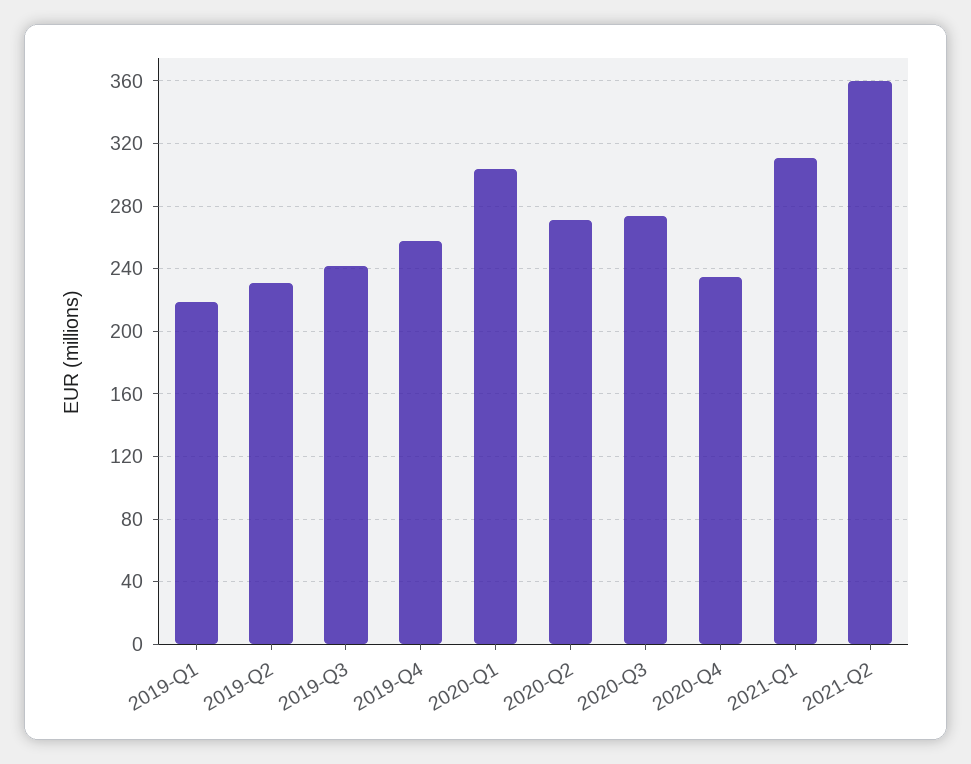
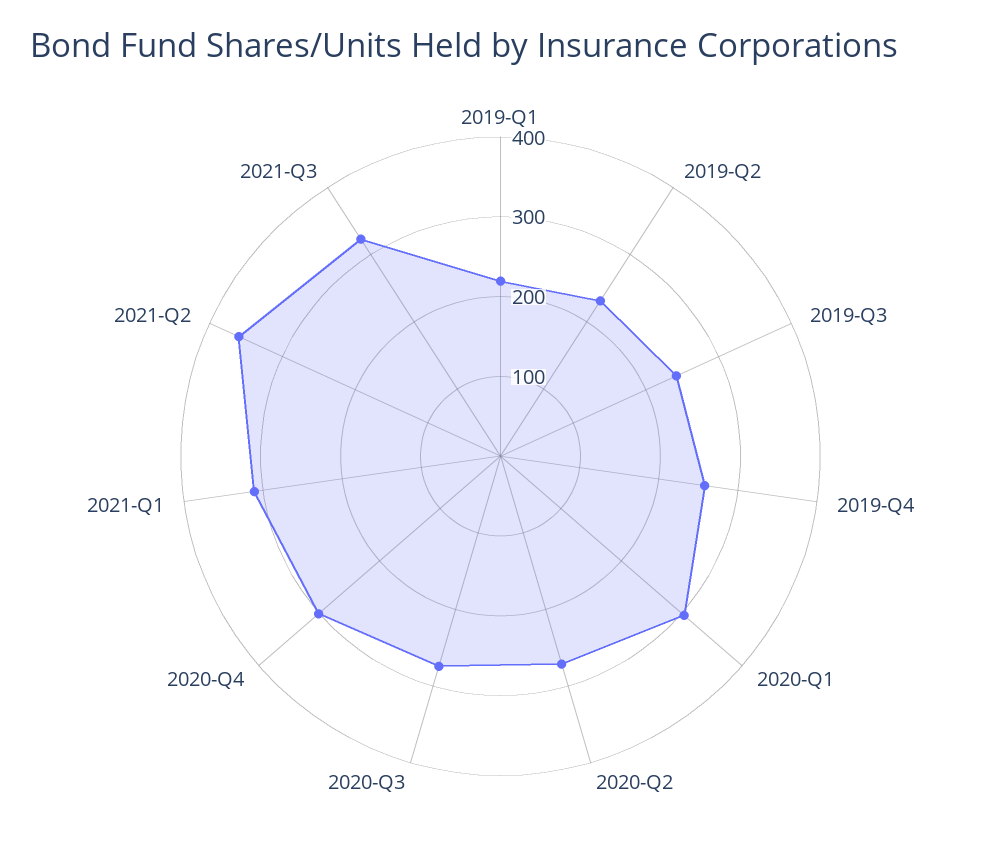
2020-Q4: 235 -> 300
2021-Q3: none -> 320

